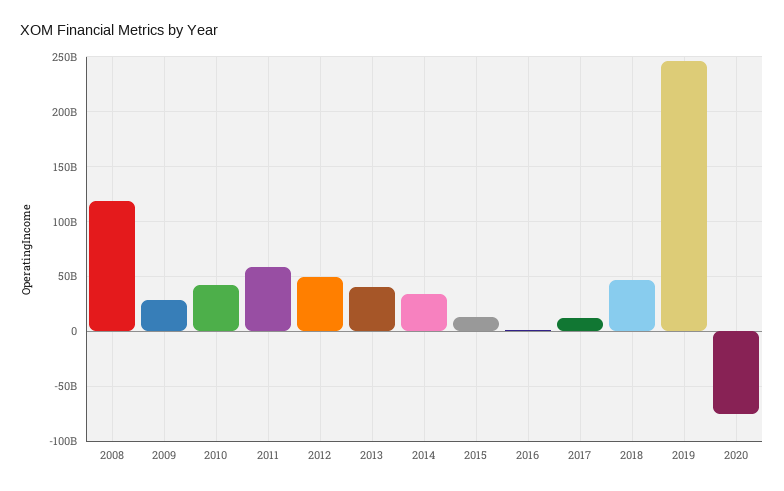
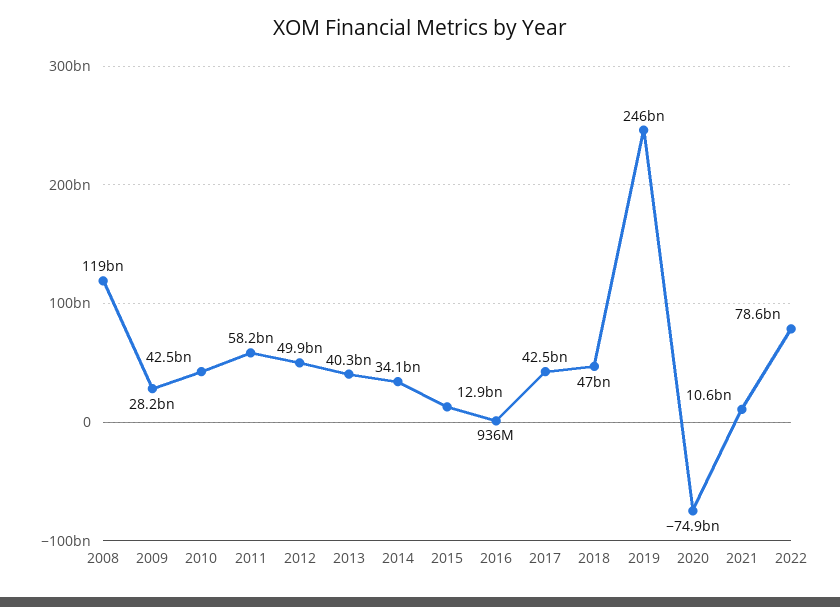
2017: 10000000000 -> 42500000000
2021: none -> 10600000000
2022: none -> 78600000000

